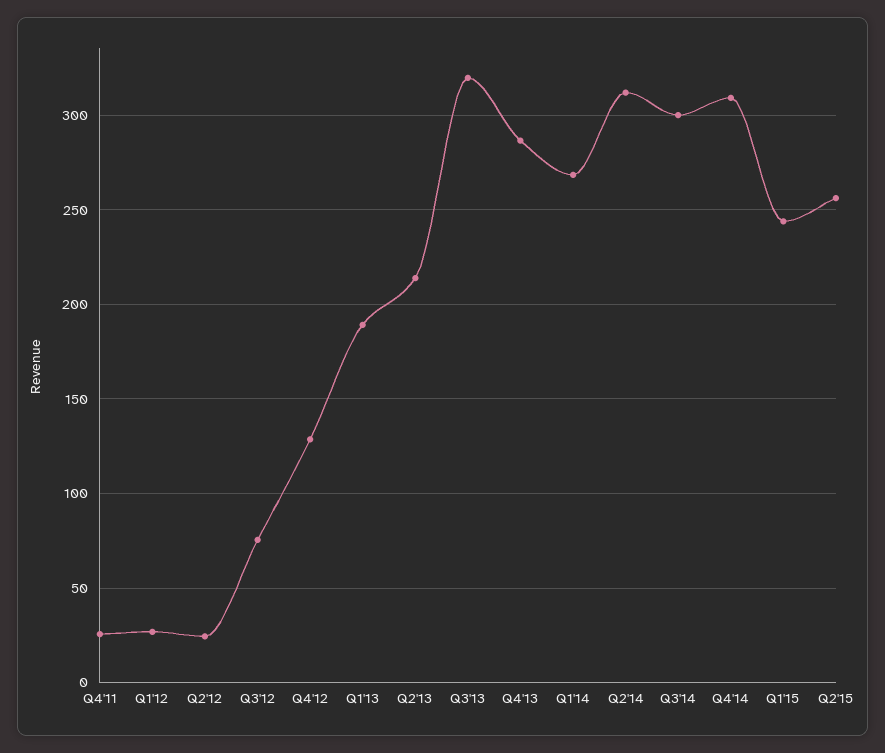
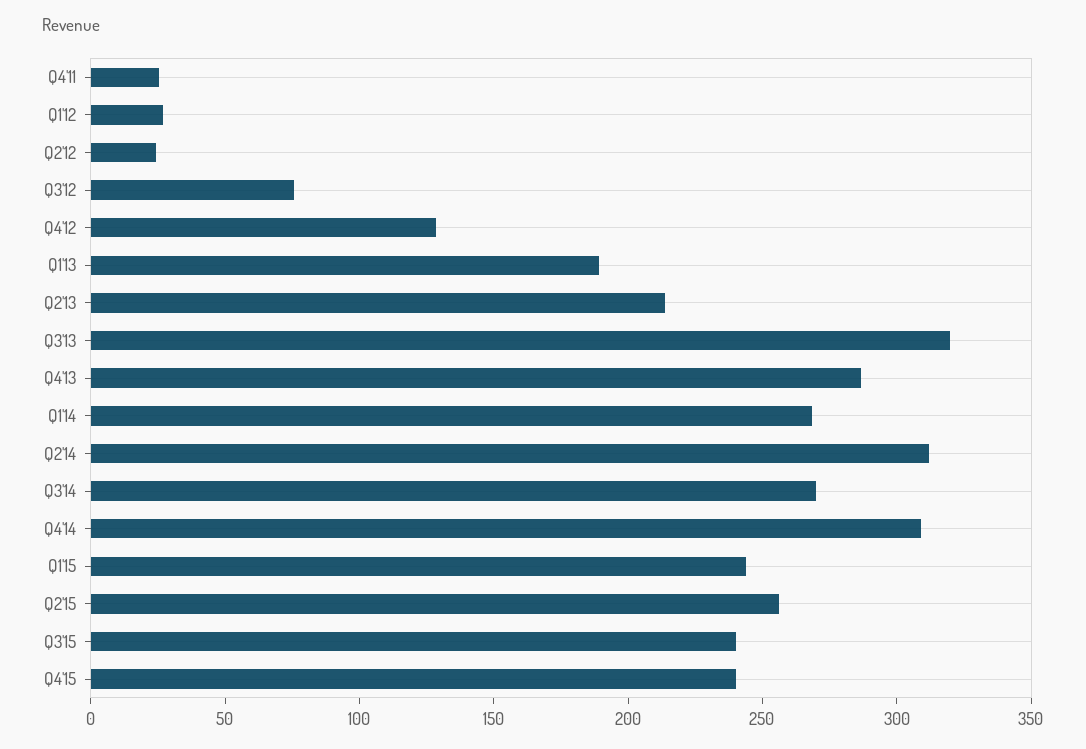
Q3'14: 300 -> 270
Q3'15: none -> 240
Q4'15: none -> 240

